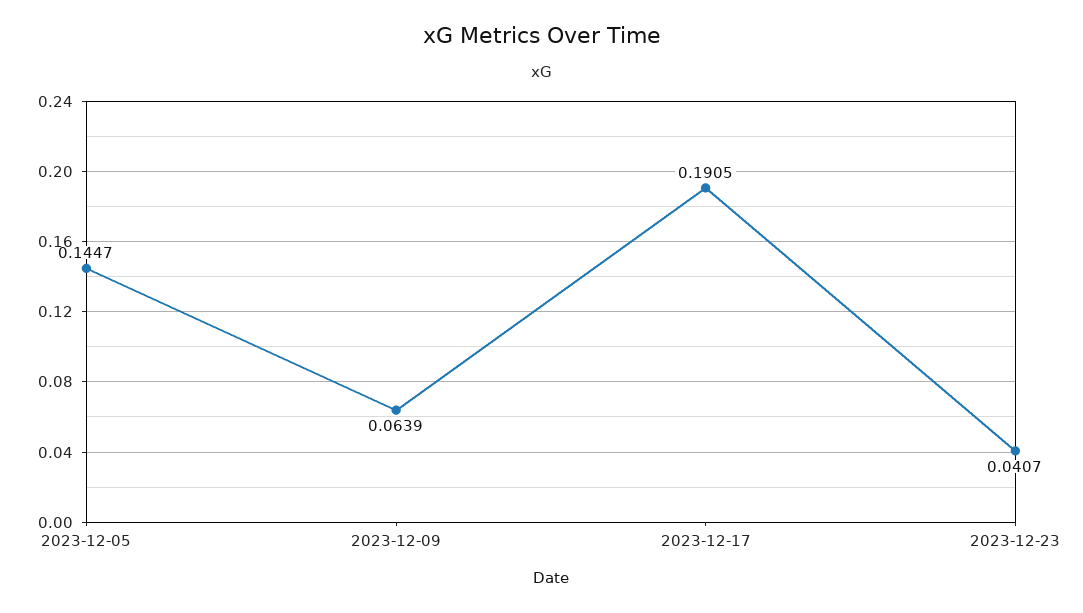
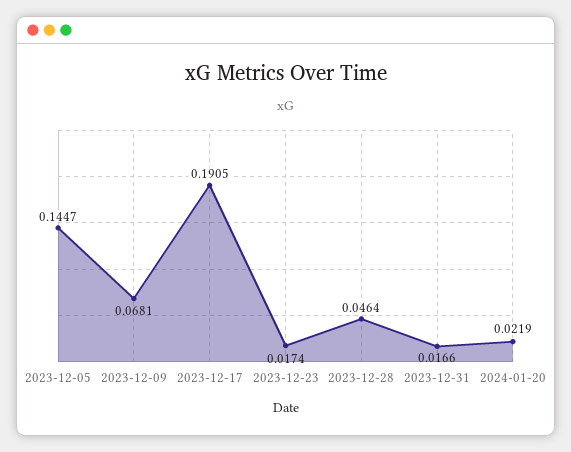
2023-12-09: 0.0639 -> 0.0681
2023-12-23: 0.0407 -> 0.0174
2023-12-28: none -> 0.0464
2023-12-31: none -> 0.0166
2024-01-20: none -> 0.0219

